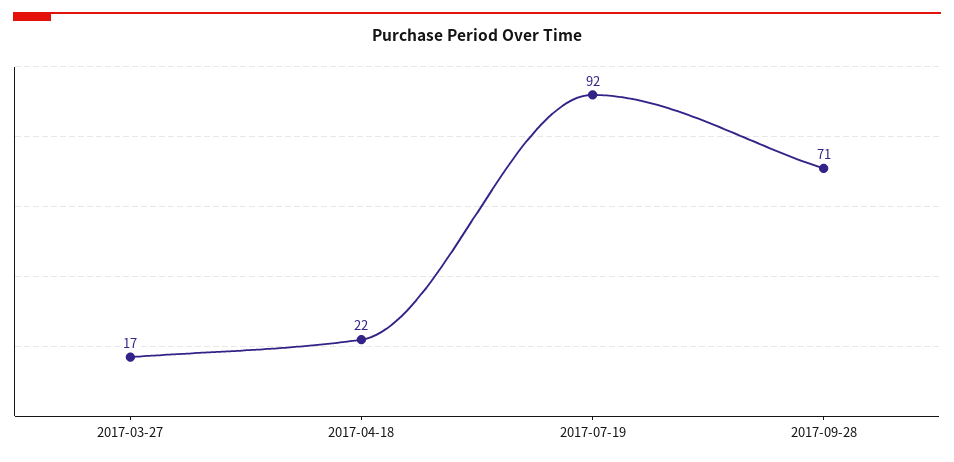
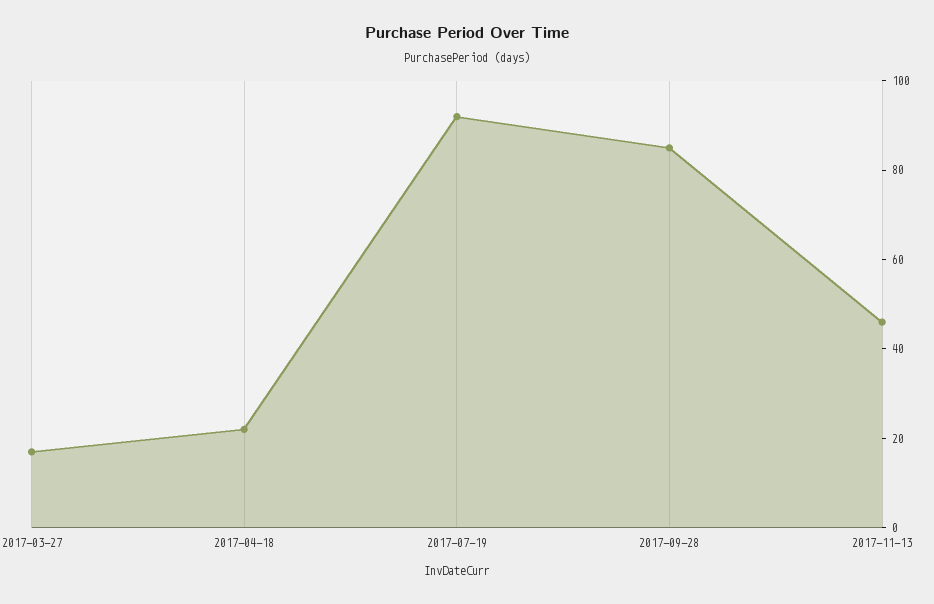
2017-09-28: 71 -> 85
2017-11-13: none -> 45

